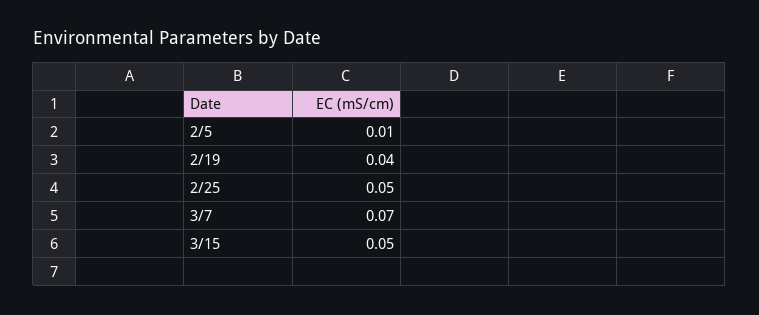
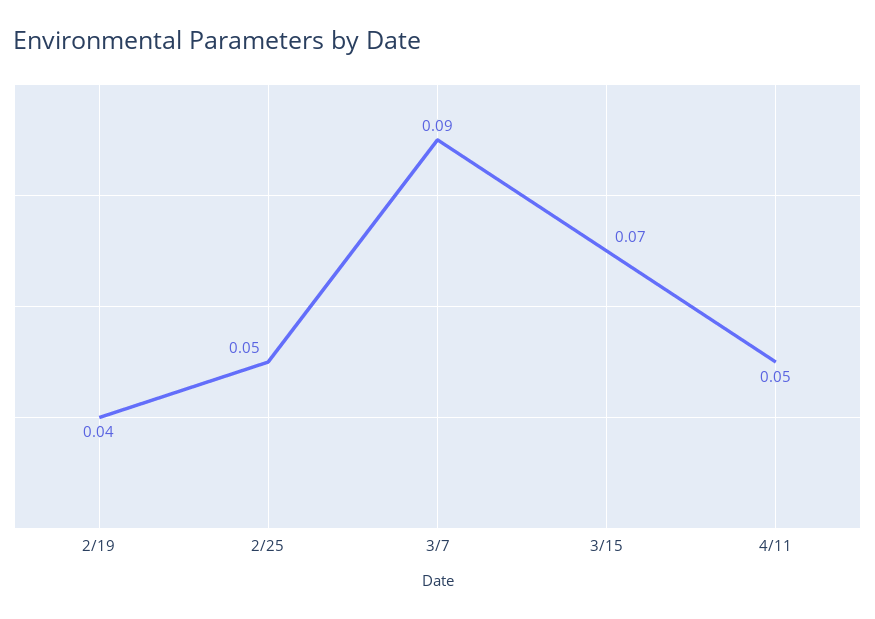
2/5: 0.01 -> none
3/7: 0.07 -> 0.09
3/15: 0.05 -> 0.07
4/11: none -> 0.05

